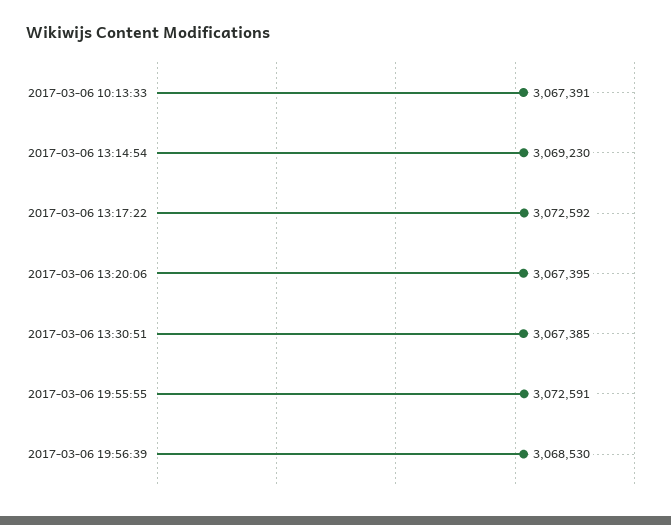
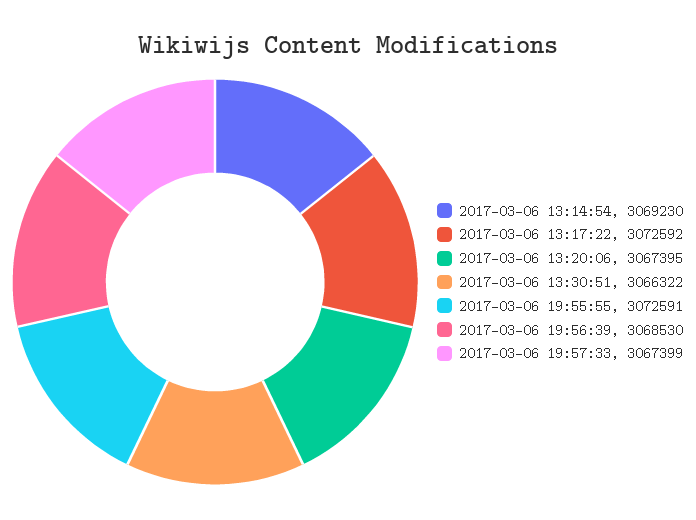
2017-03-06 10:13:33: 3067391 -> none
2017-03-06 13:30:51: 3067385 -> 3066322
2017-03-06 19:57:33: none -> 3067399

